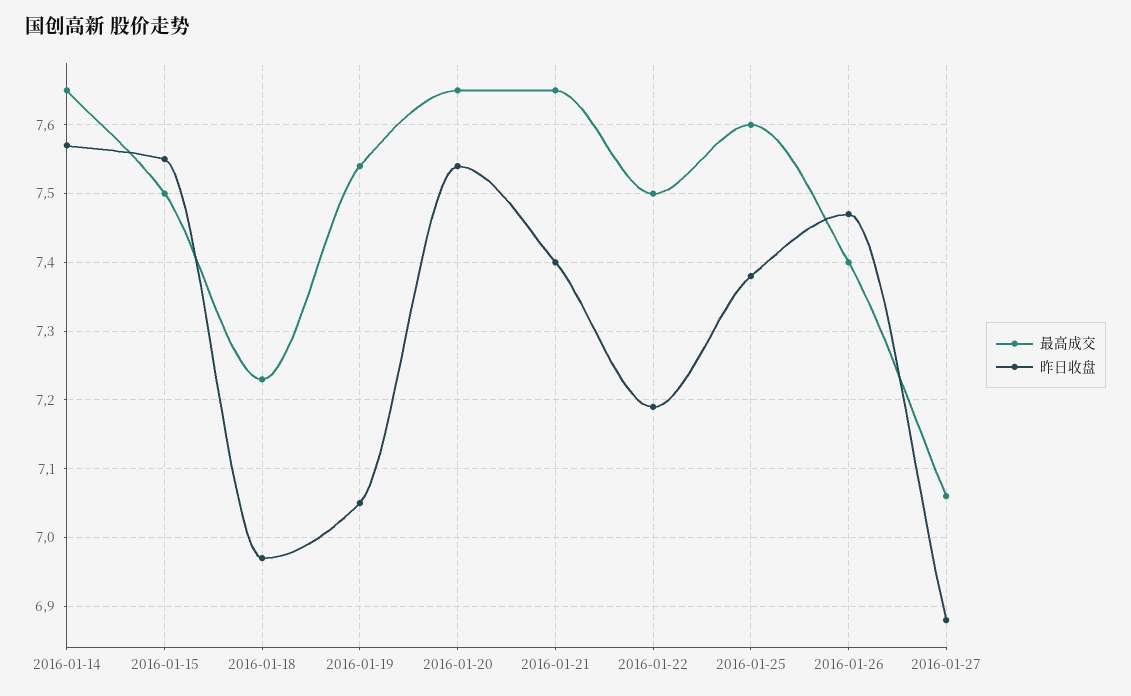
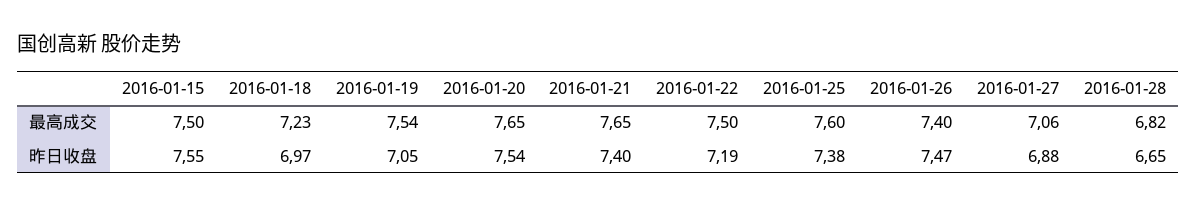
最高成交, 2016-01-14: 7.65 -> none
昨日收盘, 2016-01-14: 7.57 -> none
最高成交, 2016-01-28: none -> 6.82
昨日收盘, 2016-01-28: none -> 6.65

